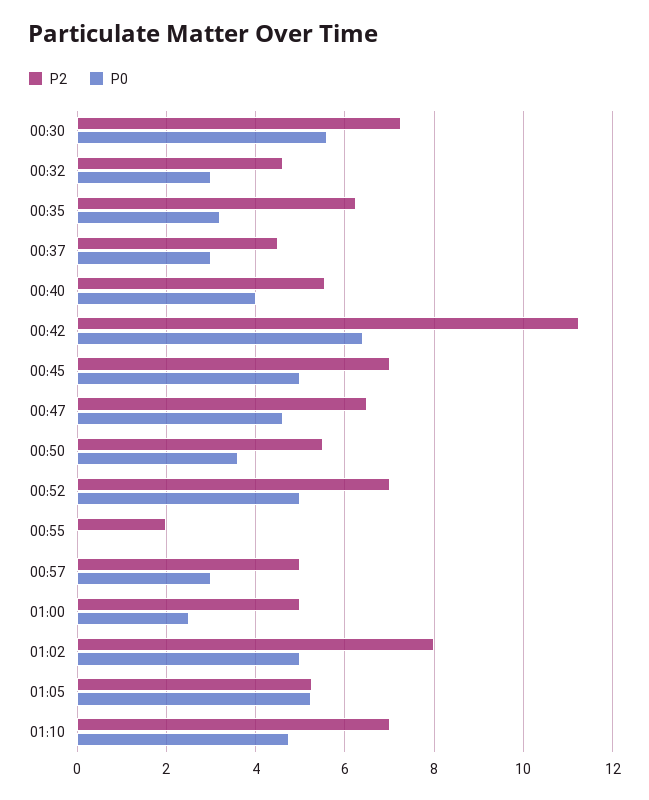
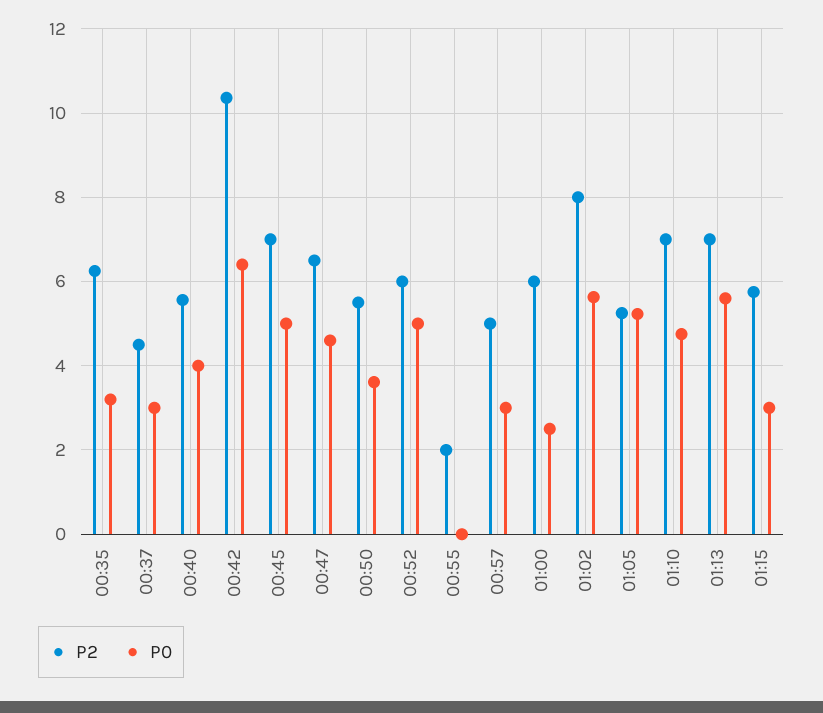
P2, 00:30: 7.2 -> none
P0, 00:30: 5.6 -> none
P2, 00:32: 4.6 -> none
P0, 00:32: 3 -> none
P2, 00:42: 11.2 -> 10.4
P2, 00:52: 7 -> 6
P2, 01:00: 5 -> 6
P0, 01:02: 5 -> 5.6
P2, 01:13: none -> 7
P0, 01:13: none -> 5.6
P2, 01:15: none -> 5.8
P0, 01:15: none -> 3

